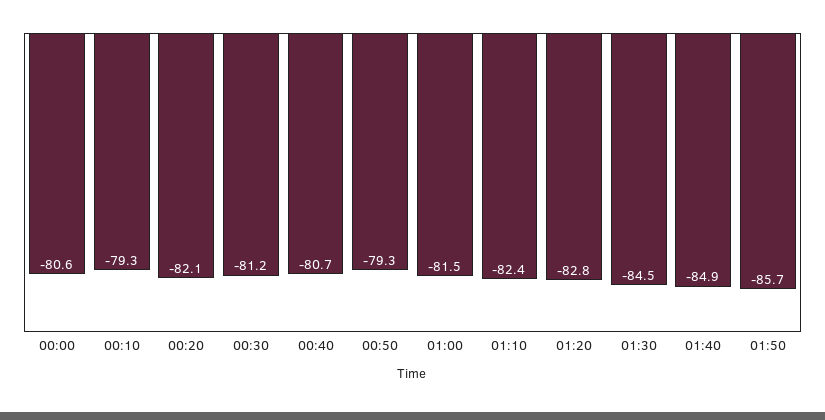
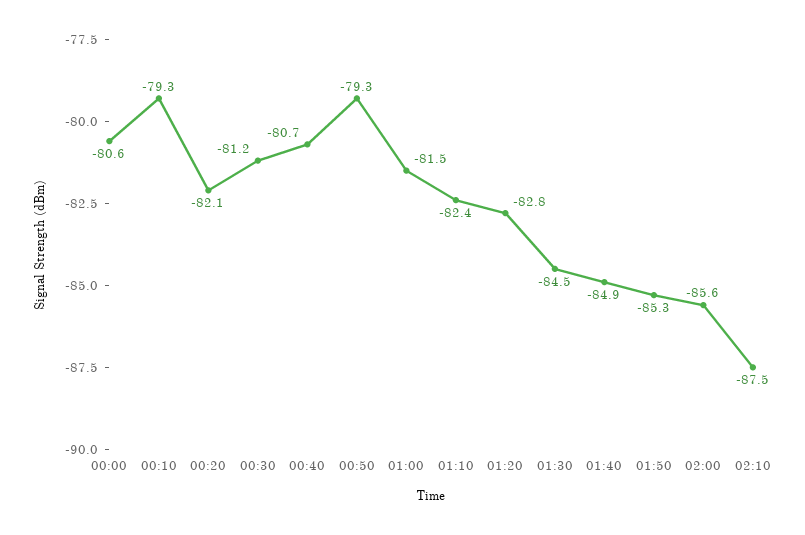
01:50: -85.7 -> -85.3
02:00: none -> -85.6
02:10: none -> -87.5

